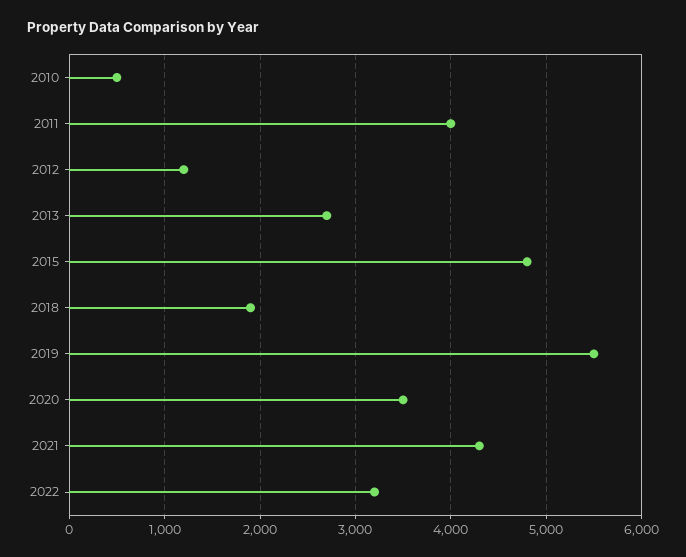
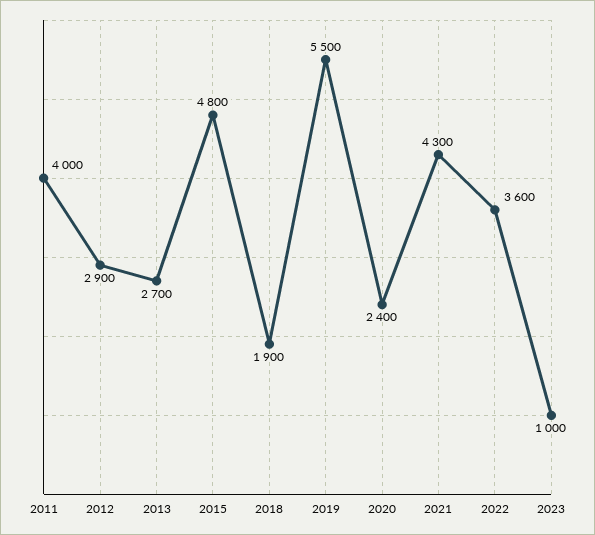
2010: 500 -> none
2012: 1200 -> 2900
2020: 3500 -> 2400
2022: 3200 -> 3600
2023: none -> 1000

